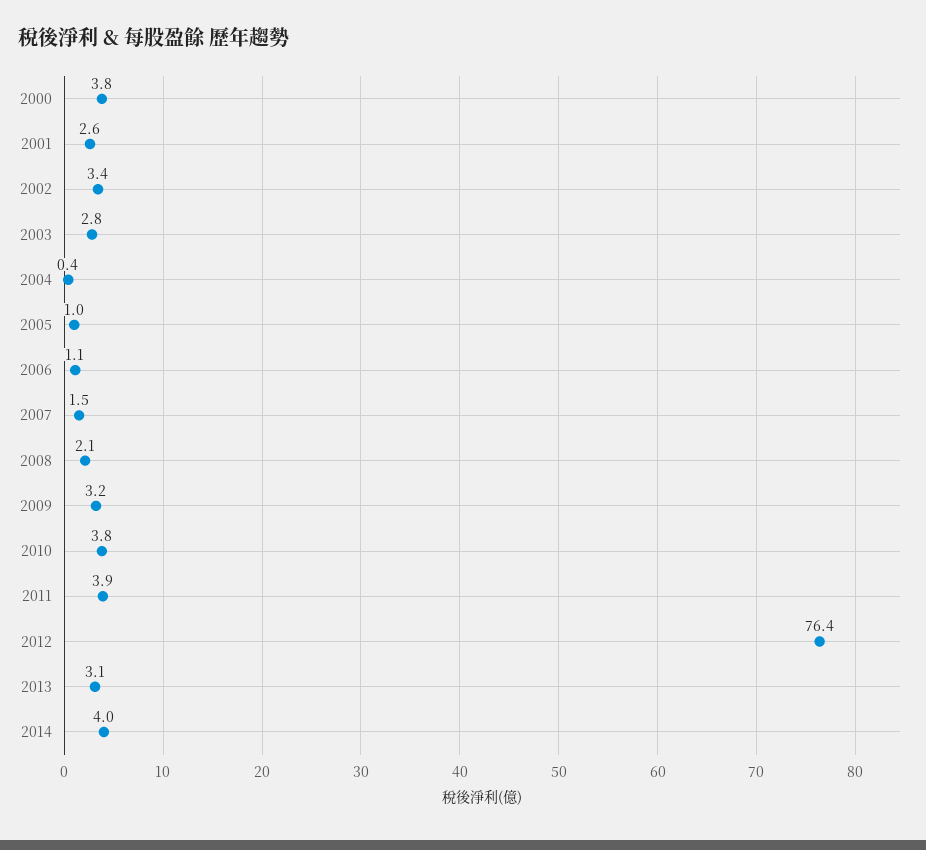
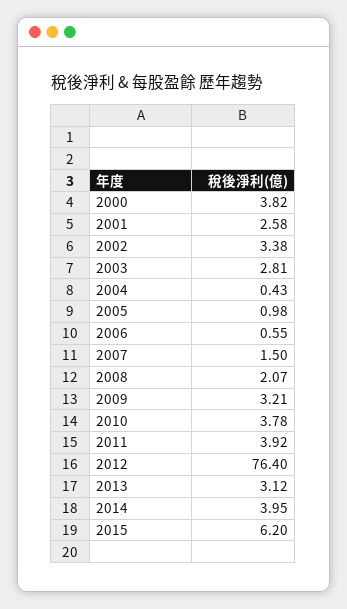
2006: 1.1 -> 0.55
2015: none -> 6.2

